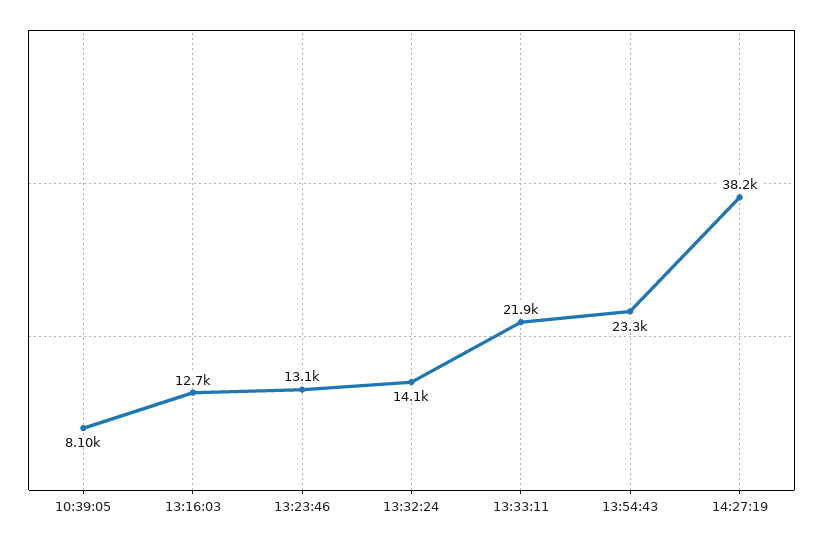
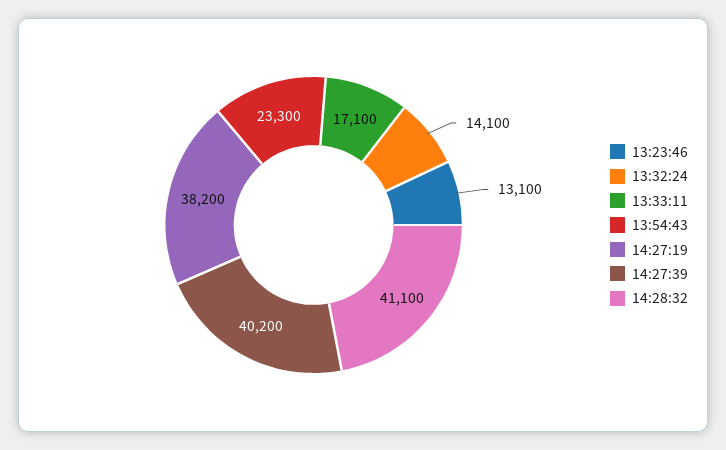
10:39:05: 8100 -> none
13:16:03: 12700 -> none
13:33:11: 21900 -> 17100
14:27:39: none -> 40200
14:28:32: none -> 41100

